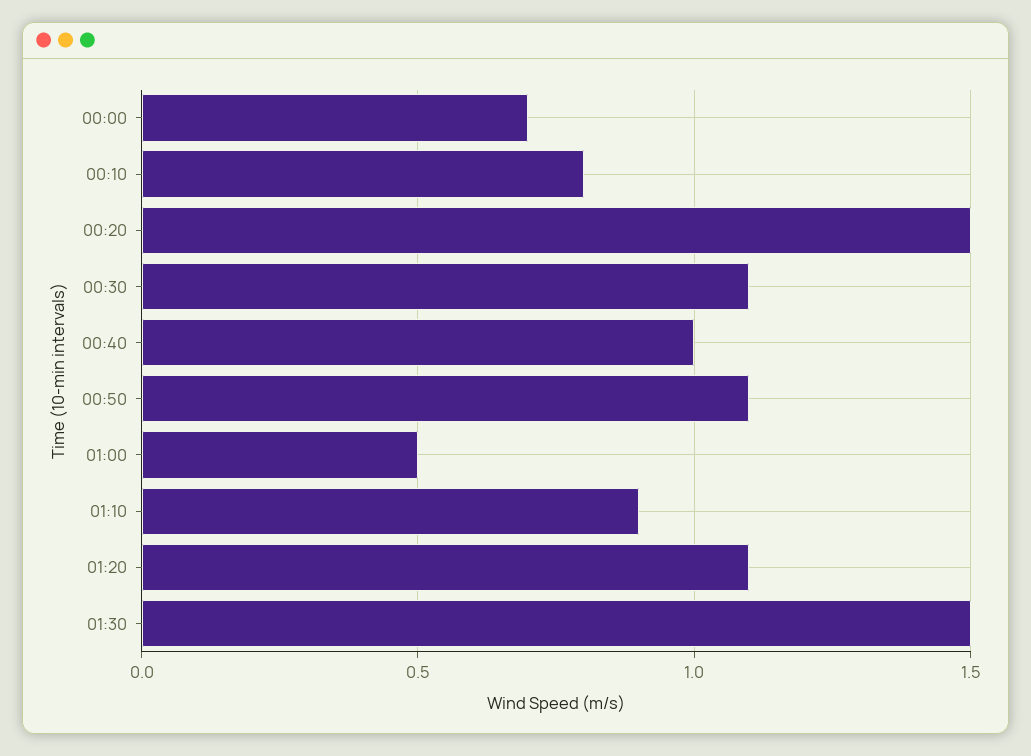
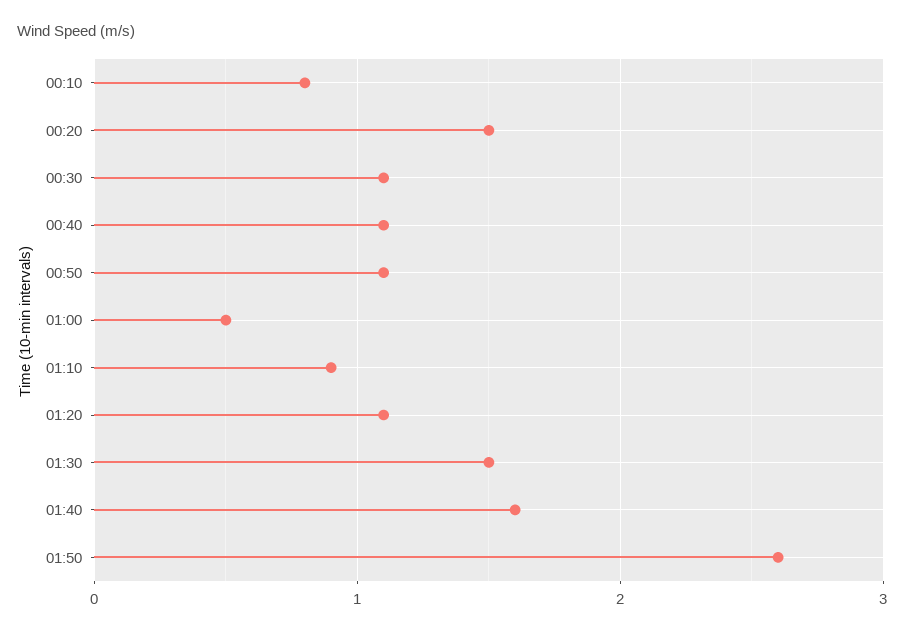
00:00: 0.7 -> none
00:40: 1 -> 1.1
01:40: none -> 1.6
01:50: none -> 2.6

